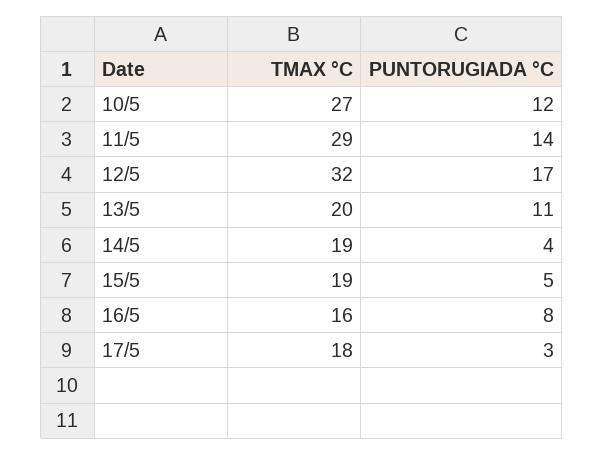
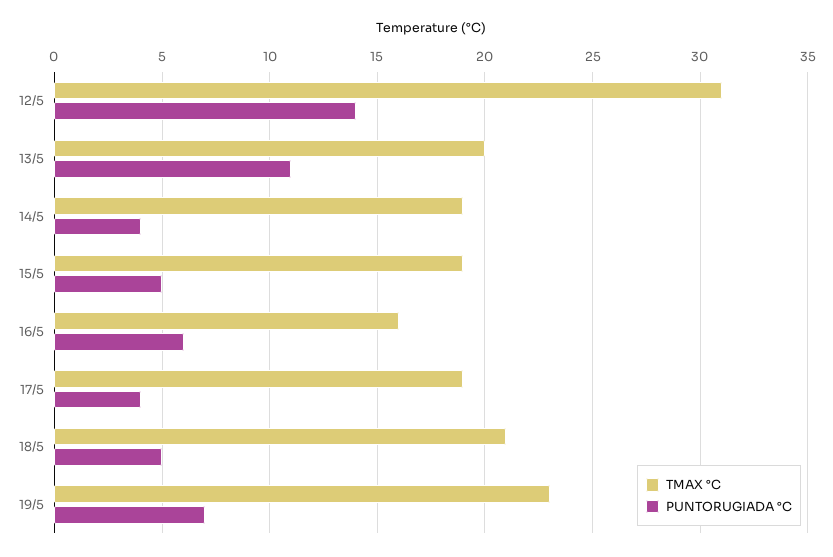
TMAX °C, 10/5: 27 -> none
PUNTORUGIADA °C, 10/5: 12 -> none
TMAX °C, 11/5: 29 -> none
PUNTORUGIADA °C, 11/5: 14 -> none
TMAX °C, 12/5: 32 -> 31
PUNTORUGIADA °C, 12/5: 17 -> 14
PUNTORUGIADA °C, 16/5: 8 -> 6
TMAX °C, 17/5: 18 -> 19
PUNTORUGIADA °C, 17/5: 3 -> 4
TMAX °C, 18/5: none -> 21
PUNTORUGIADA °C, 18/5: none -> 5
TMAX °C, 19/5: none -> 23
PUNTORUGIADA °C, 19/5: none -> 7

